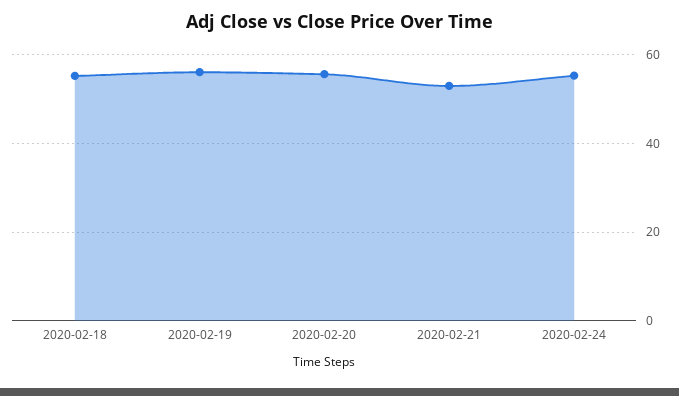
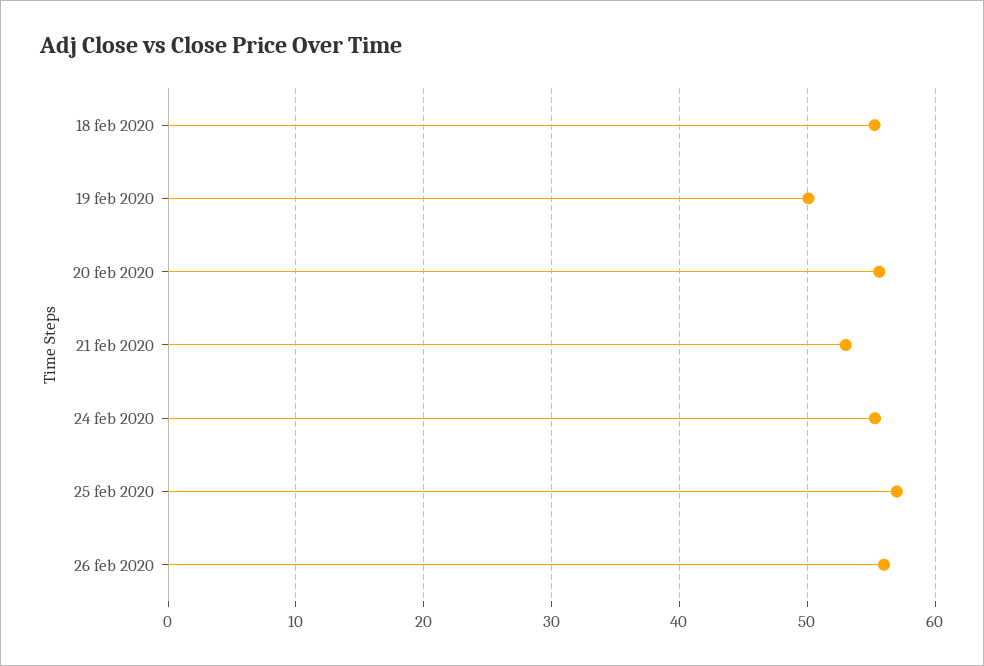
2020-02-19: 56 -> 50
25 feb 2020: none -> 57
26 feb 2020: none -> 56

